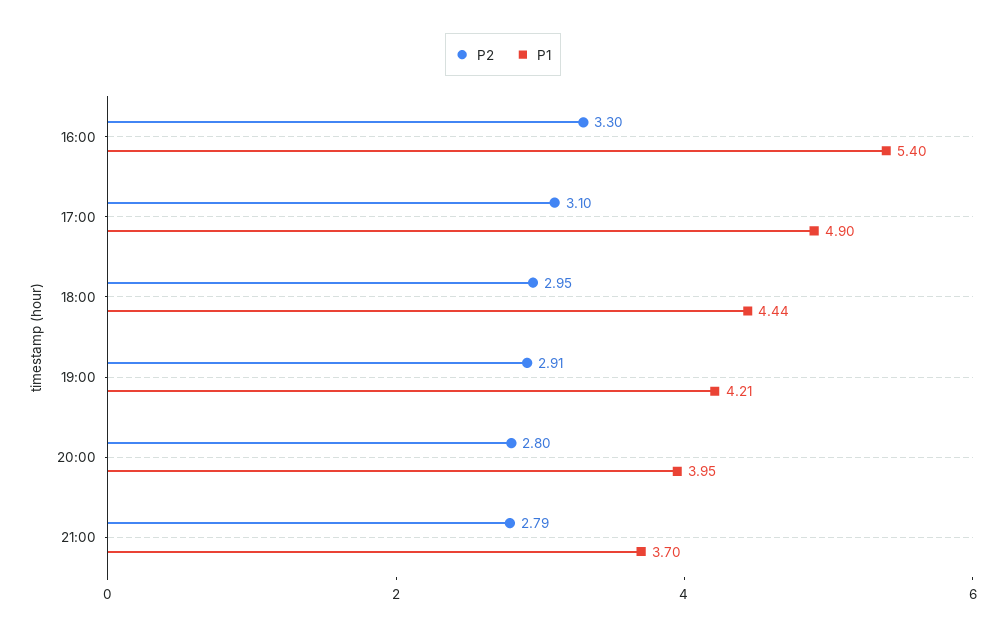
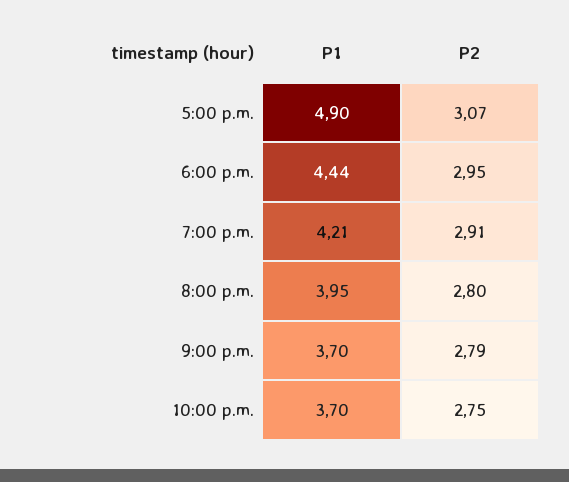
P2, 16:00: 3.3 -> none
P1, 16:00: 5.4 -> none
P2, 17:00: 3.1 -> 3.07
P1, 10:00 p.m.: none -> 3.7
P2, 10:00 p.m.: none -> 2.75

